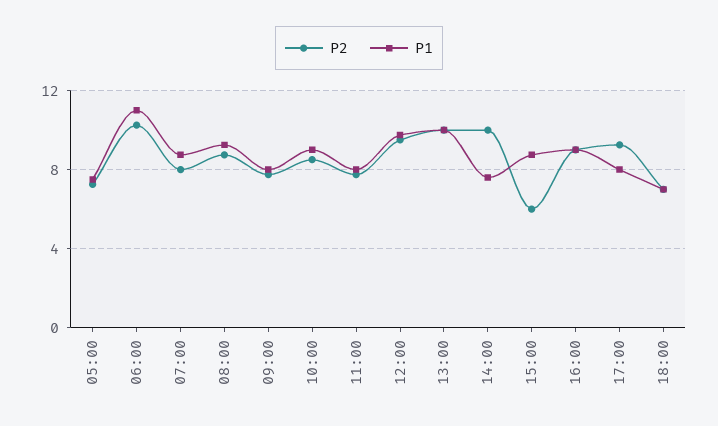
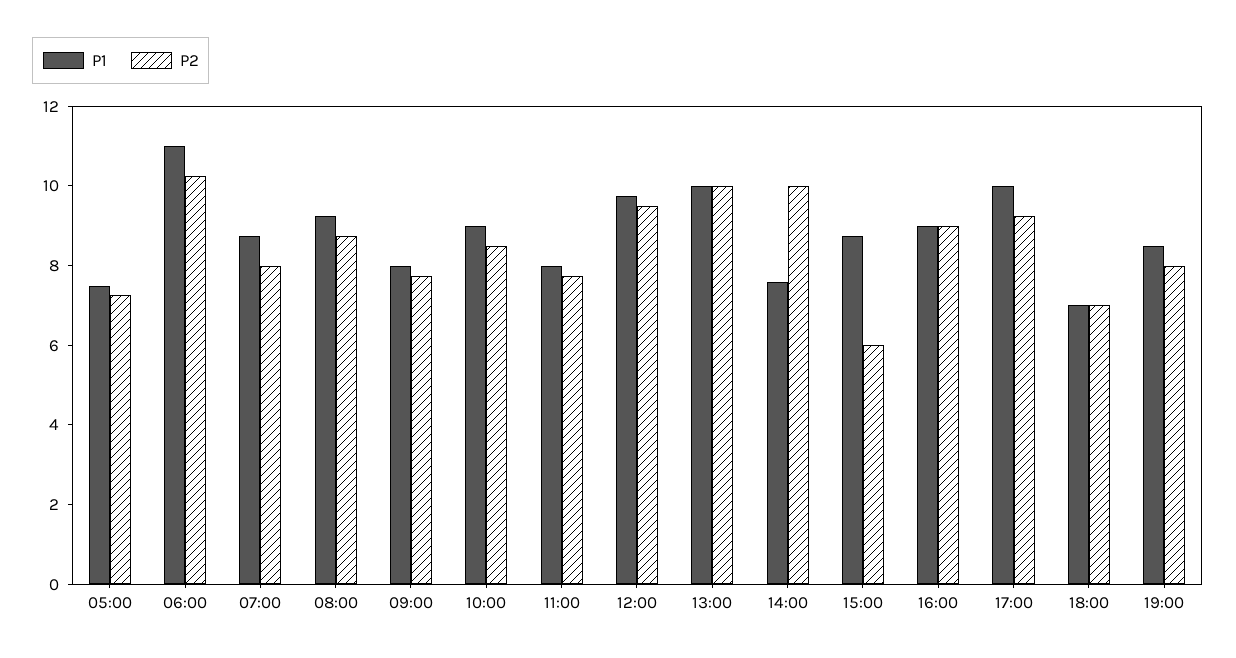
P1, 17:00: 8 -> 10
P1, 19:00: none -> 8.5
P2, 19:00: none -> 8

